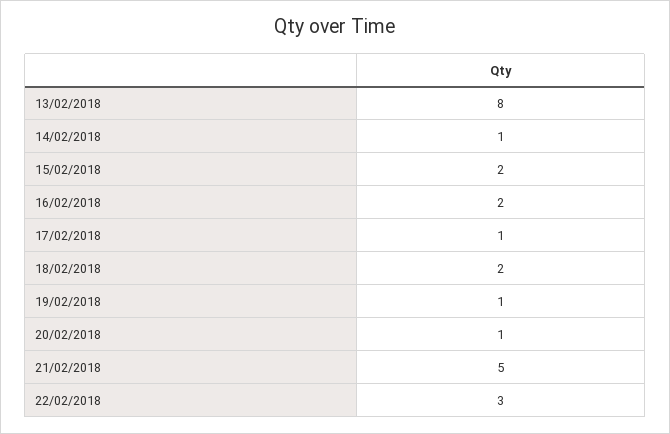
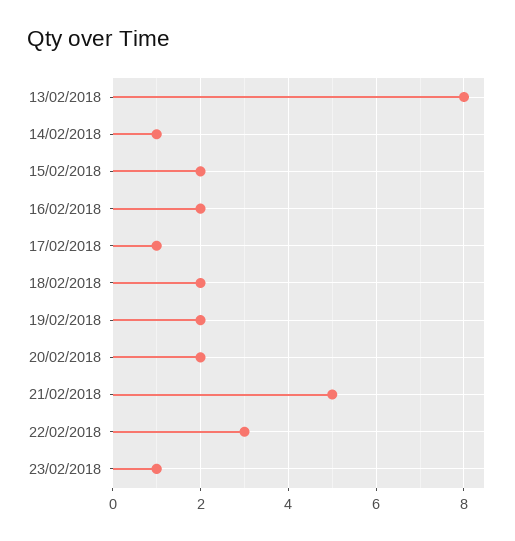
19/02/2018: 1 -> 2
20/02/2018: 1 -> 2
23/02/2018: none -> 1

